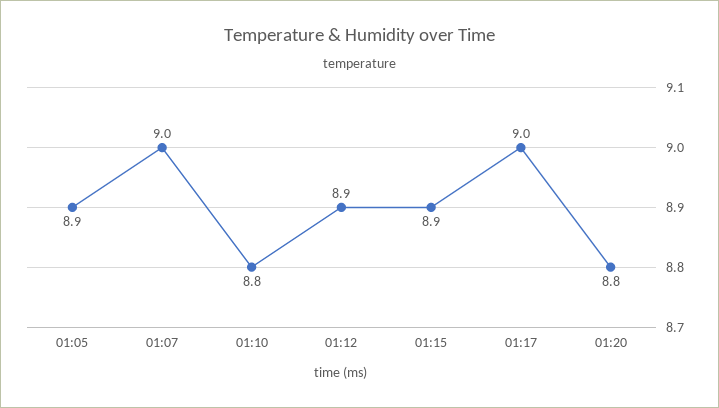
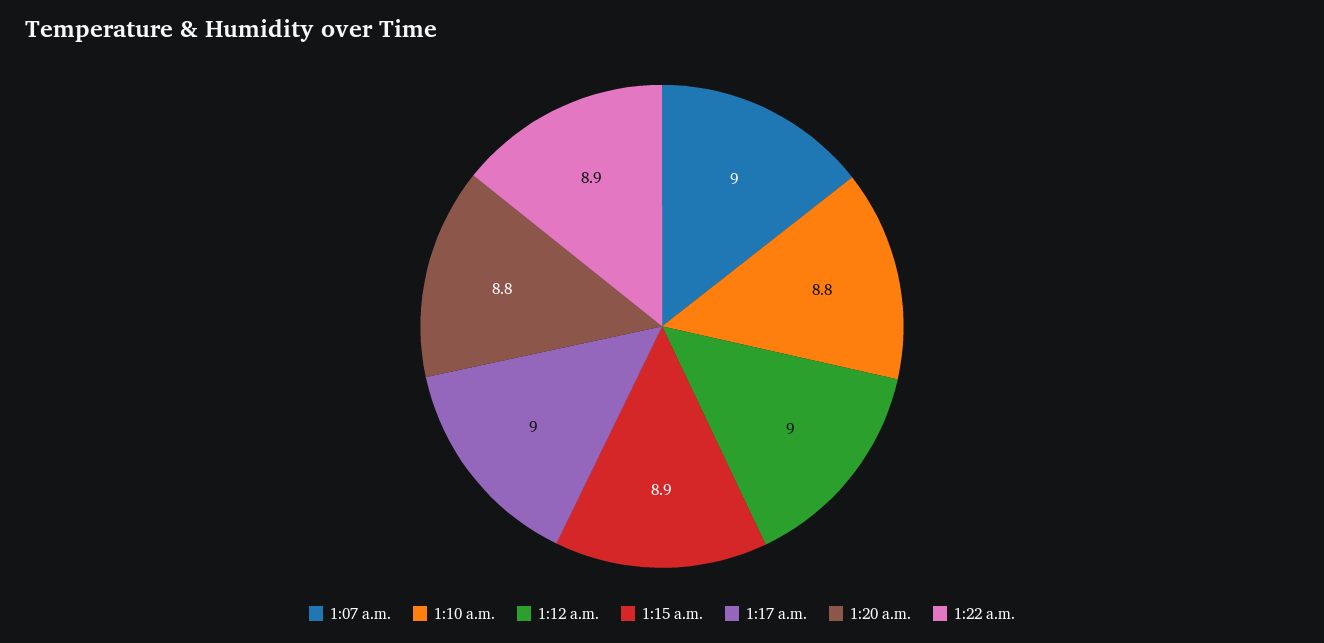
01:05: 8.9 -> none
01:12: 8.9 -> 9
1:22 a.m.: none -> 8.9

